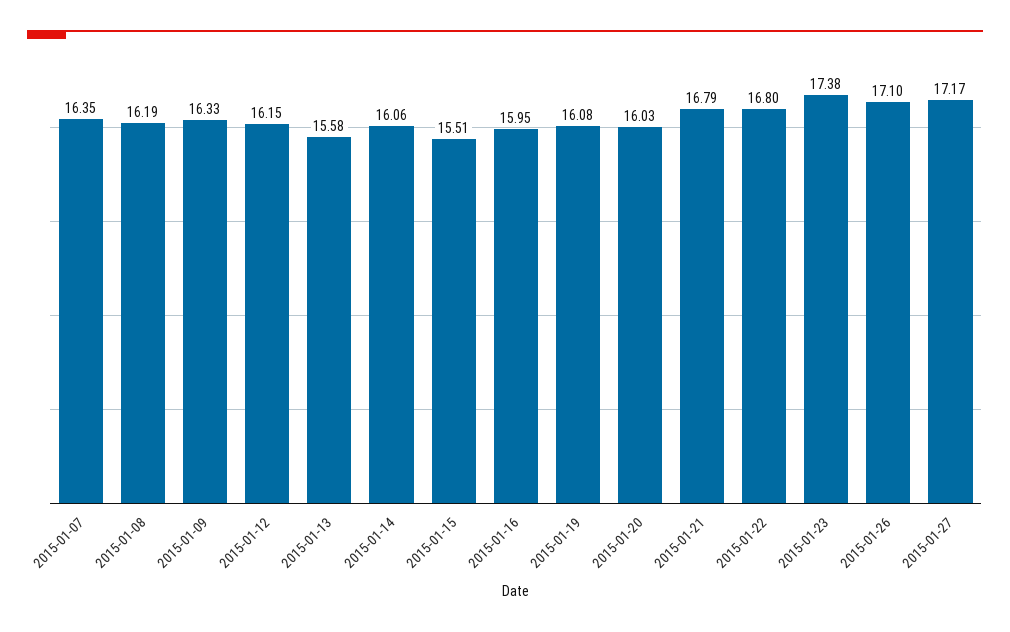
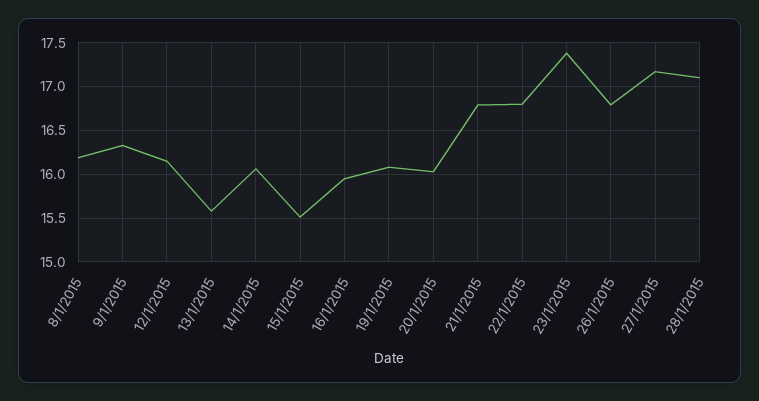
2015-01-07: 16.35 -> none
2015-01-26: 17.1 -> 16.8
28/1/2015: none -> 17.1

